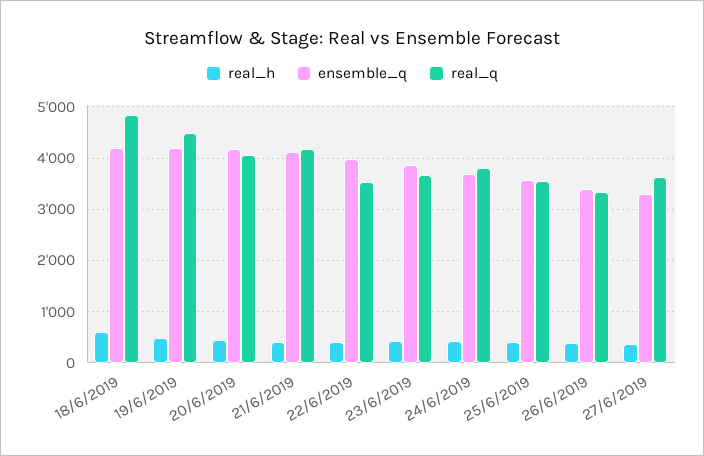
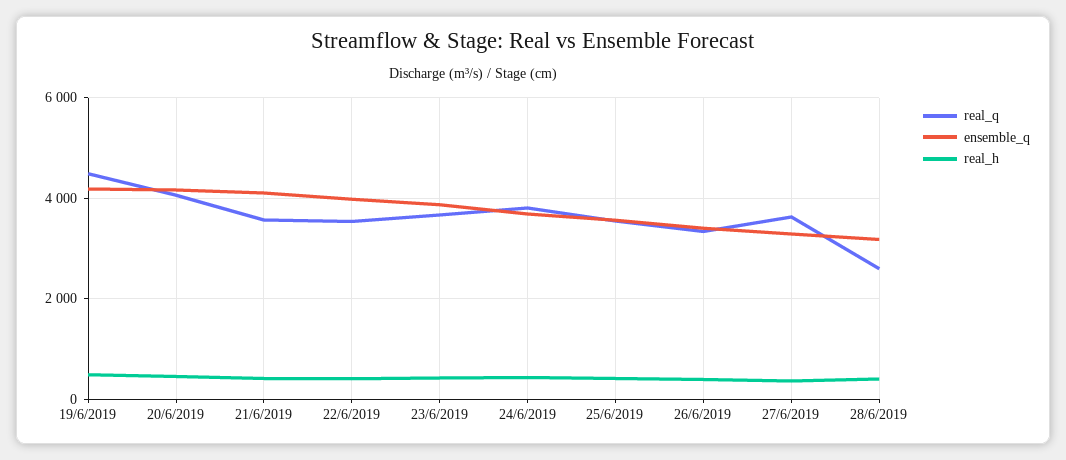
real_h, 18/6/2019: 600 -> none
ensemble_q, 18/6/2019: 4200 -> none
real_q, 18/6/2019: 4800 -> none
real_q, 21/6/2019: 4200 -> 3600
real_q, 28/6/2019: none -> 2600
ensemble_q, 28/6/2019: none -> 3200
real_h, 28/6/2019: none -> 400

